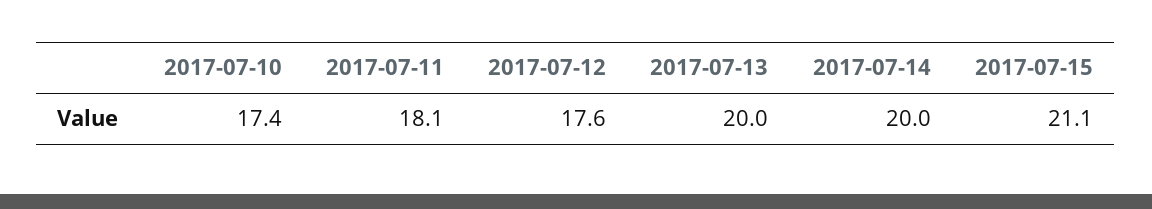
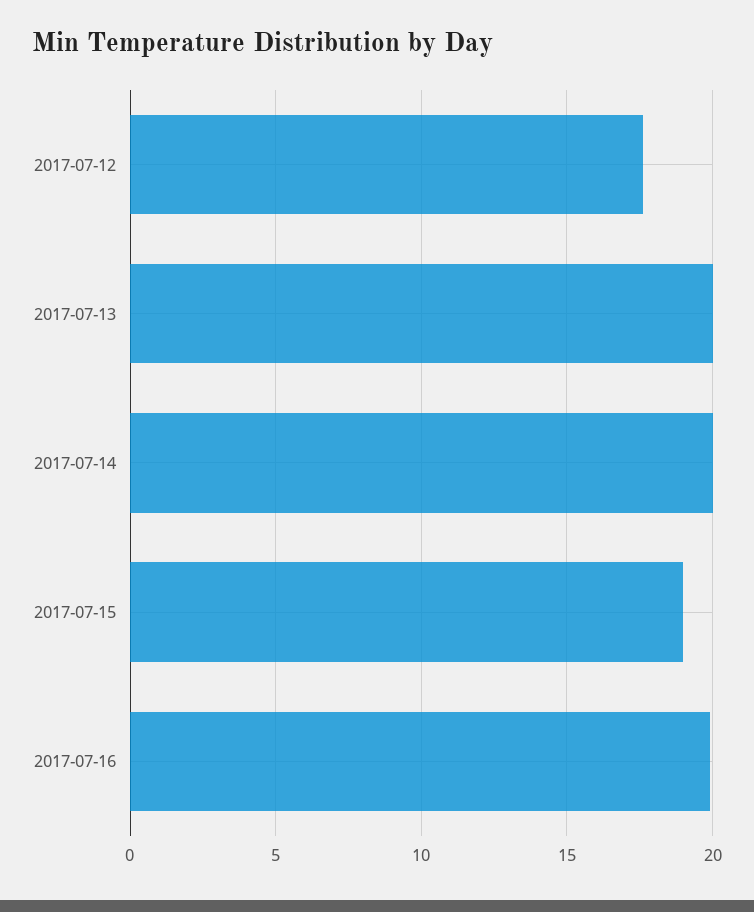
2017-07-10: 17.4 -> none
2017-07-11: 18.1 -> none
2017-07-15: 21.1 -> 19
2017-07-16: none -> 20

